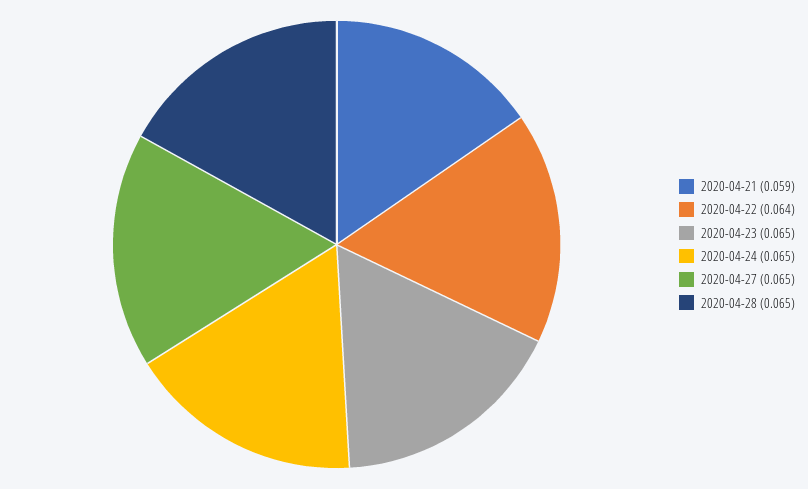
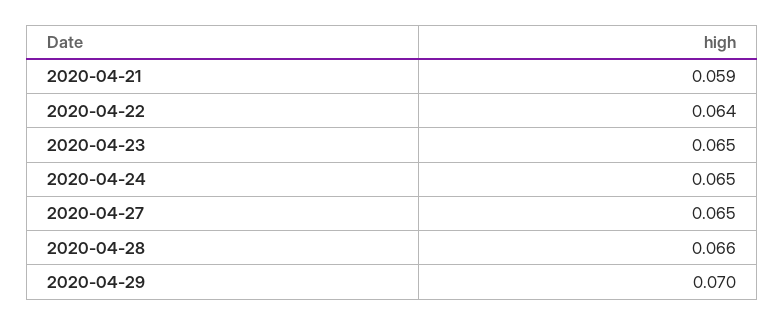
2020-04-28: 0.065 -> 0.066
2020-04-29: none -> 0.07

